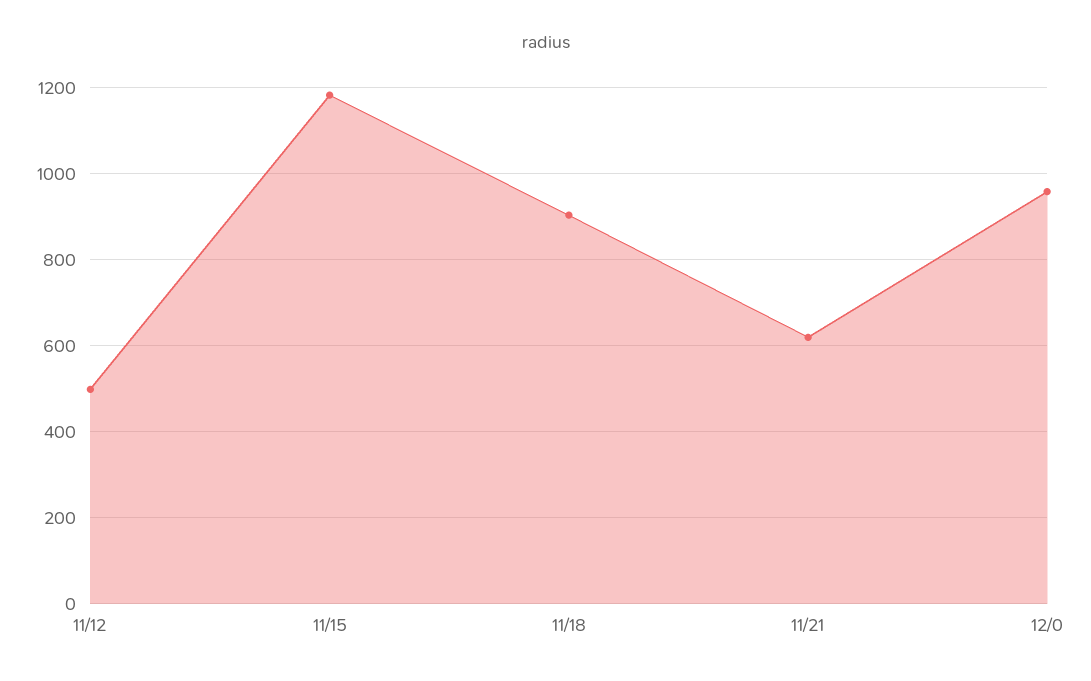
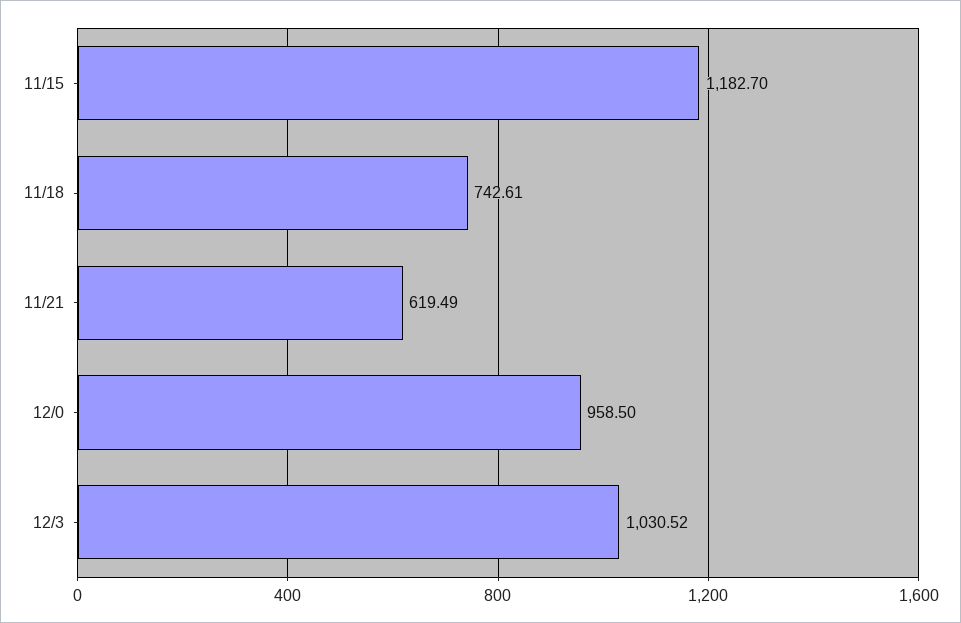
11/12: 500 -> none
11/18: 900 -> 742.61
12/3: none -> 1030.52

